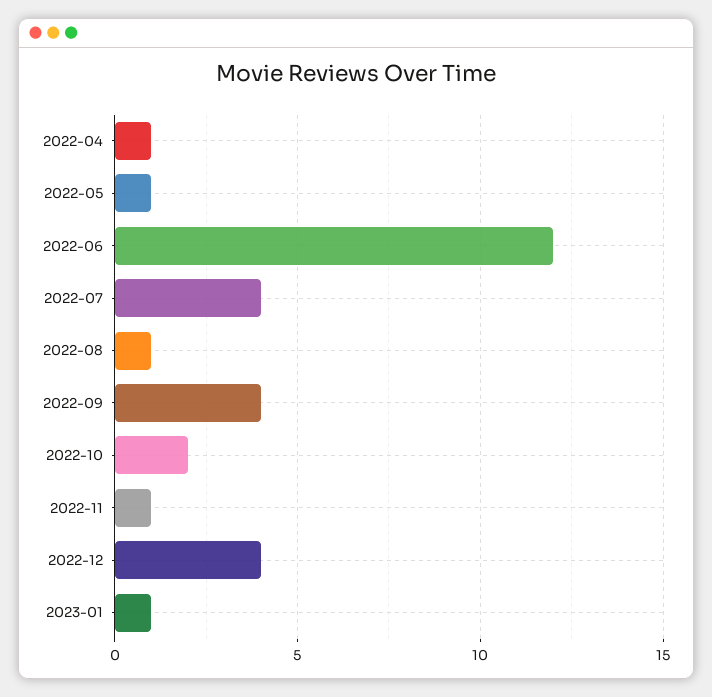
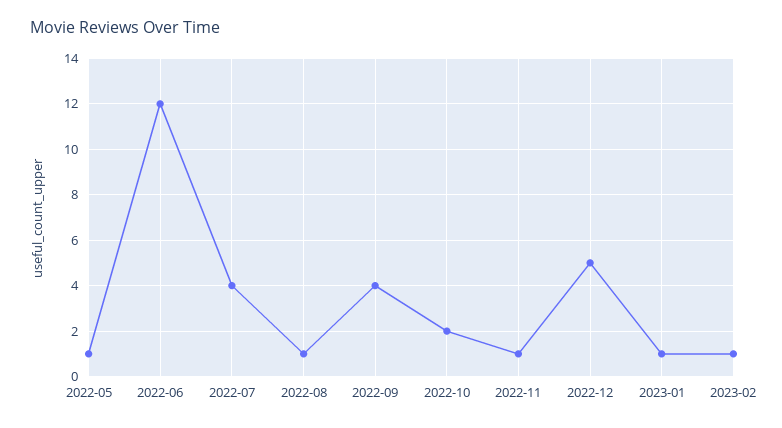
2022-04: 1 -> none
2022-12: 4 -> 5
2023-02: none -> 1

